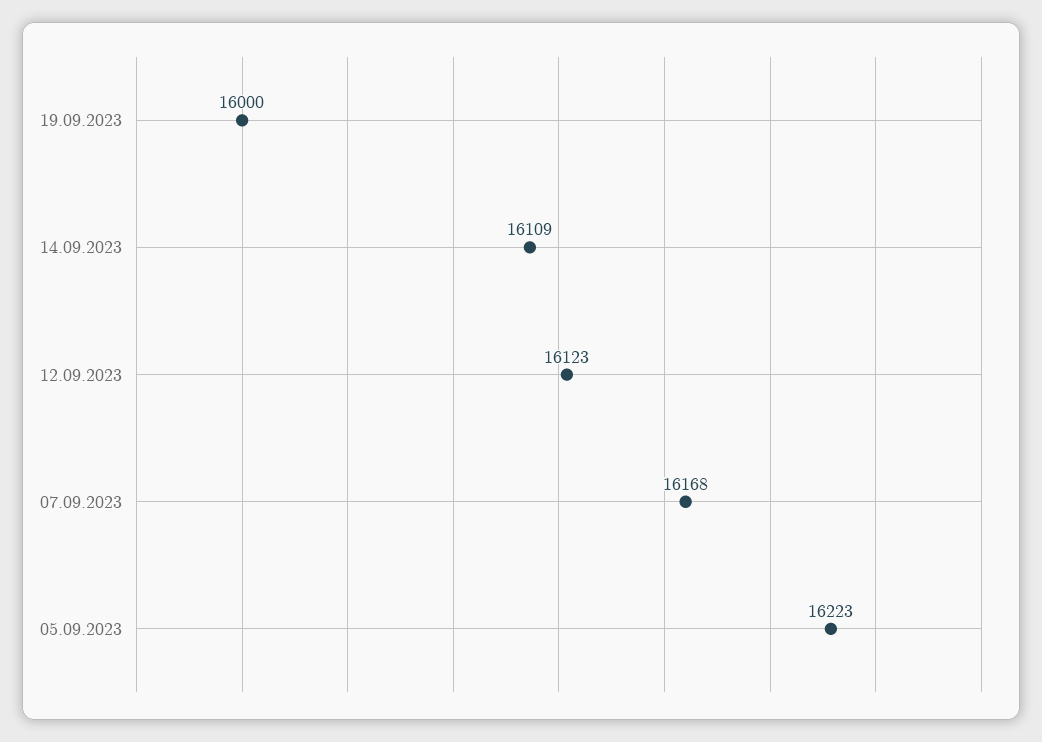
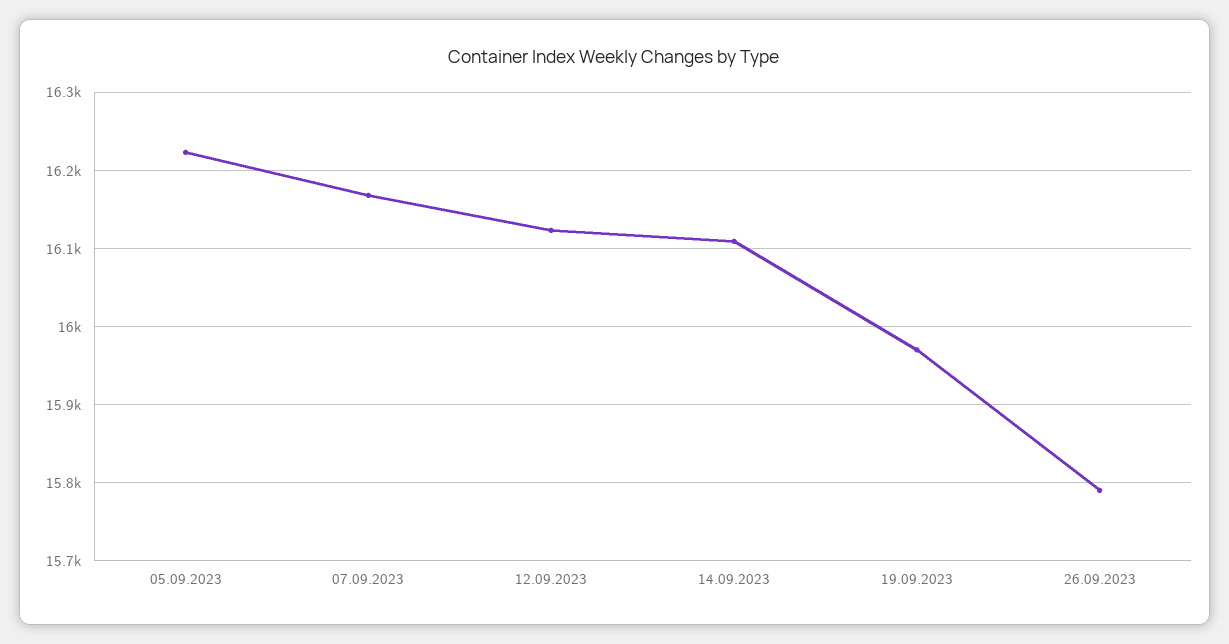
19.09.2023: 16000 -> 15970
26.09.2023: none -> 15790

